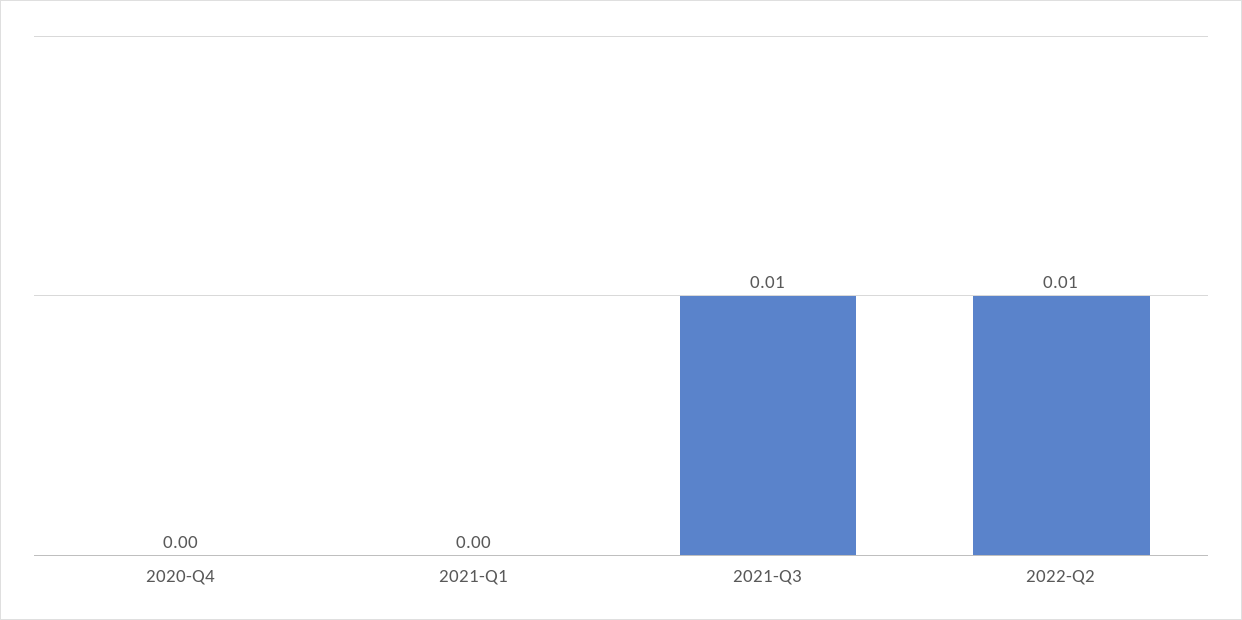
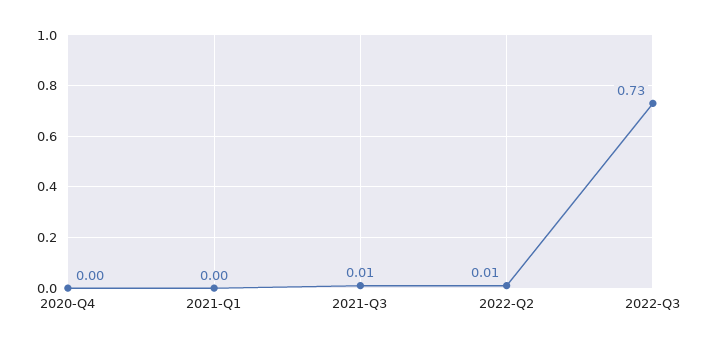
2022-Q3: none -> 0.73

